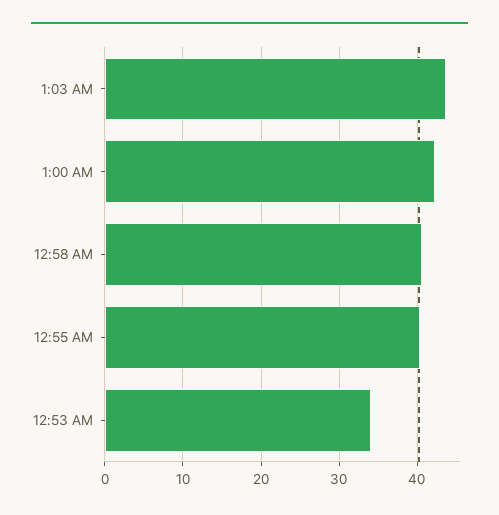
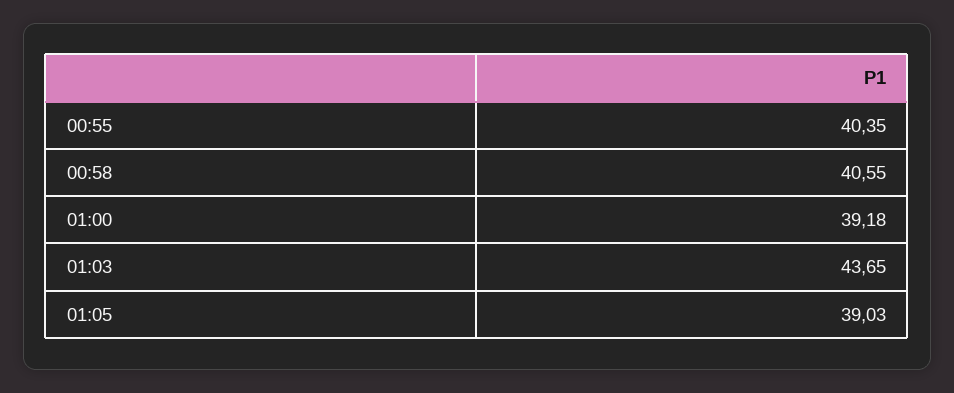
1:00 AM: 42 -> 39.18
12:53 AM: 34 -> none
01:05: none -> 39.03

